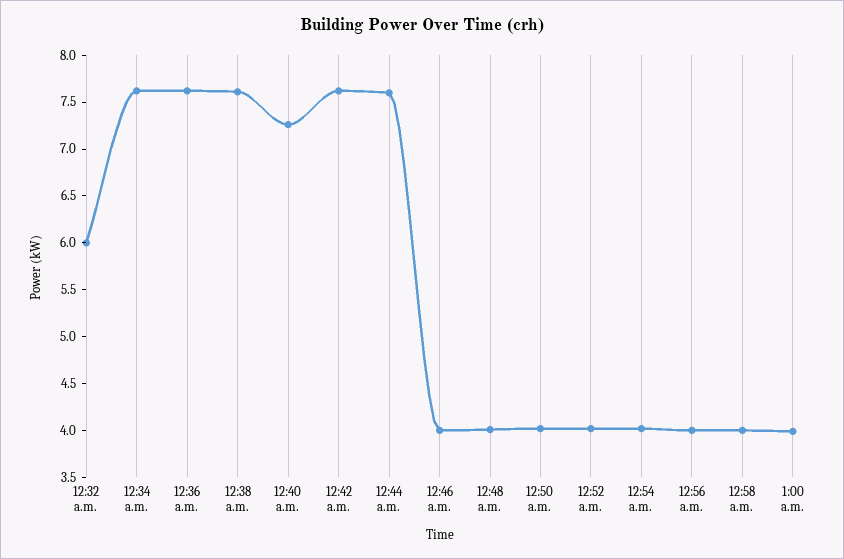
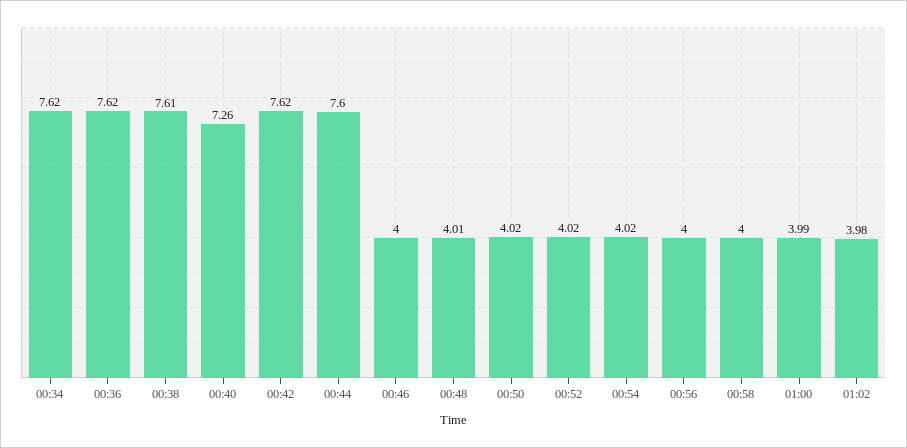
12:32 a.m.: 6 -> none
01:02: none -> 3.98

